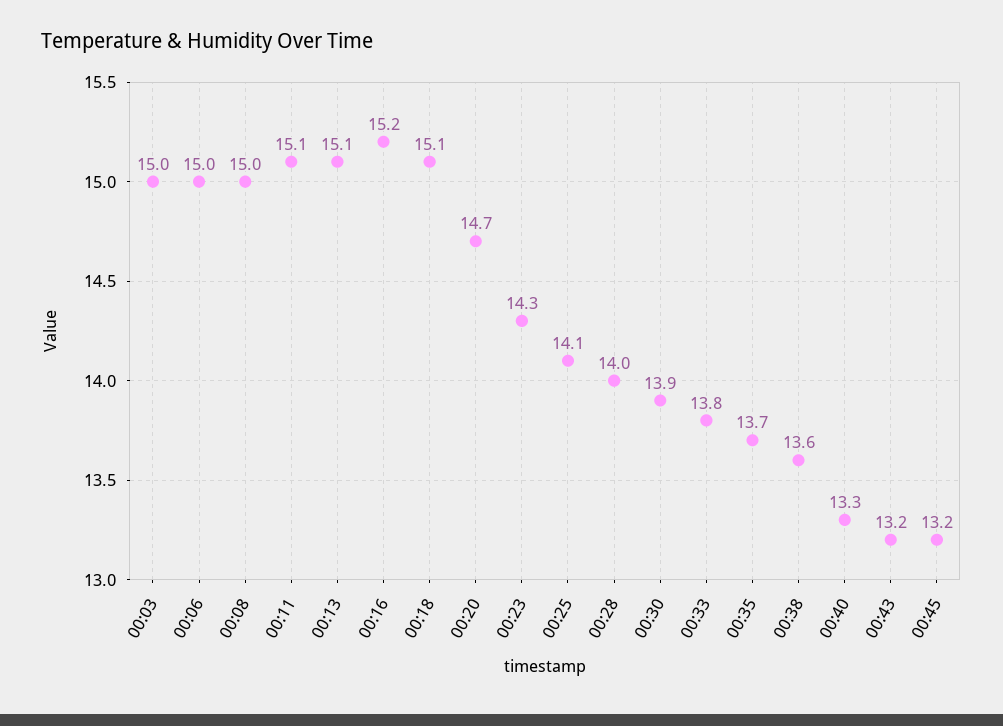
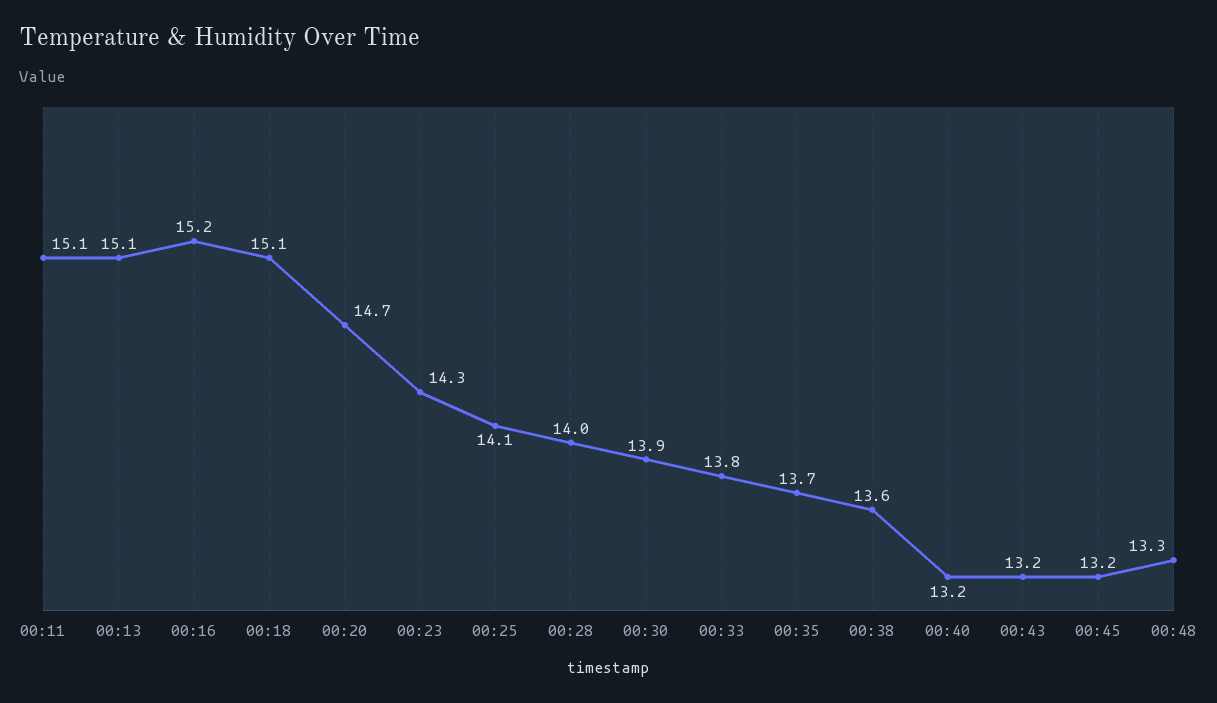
00:03: 15 -> none
00:06: 15 -> none
00:08: 15 -> none
00:40: 13.3 -> 13.2
00:48: none -> 13.3

